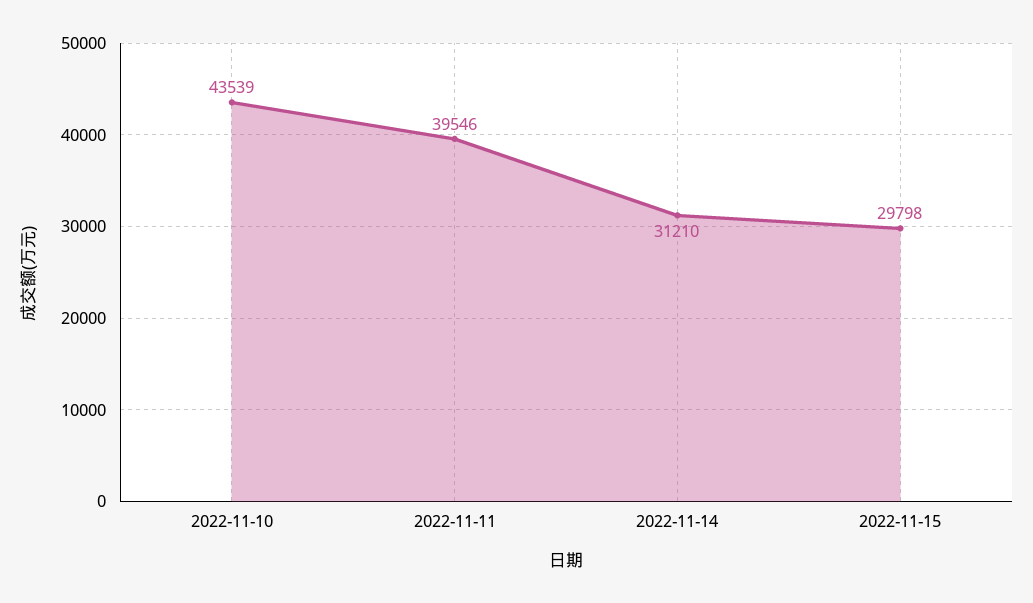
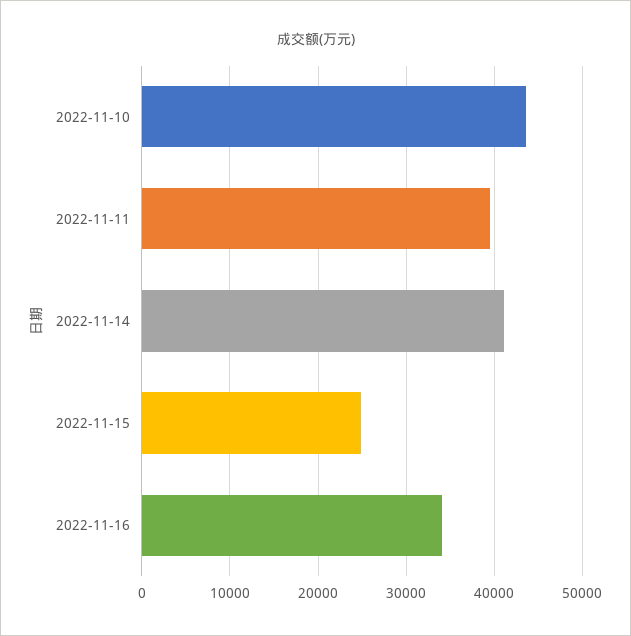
2022-11-14: 31210 -> 41000
2022-11-15: 29798 -> 25000
2022-11-16: none -> 34000

